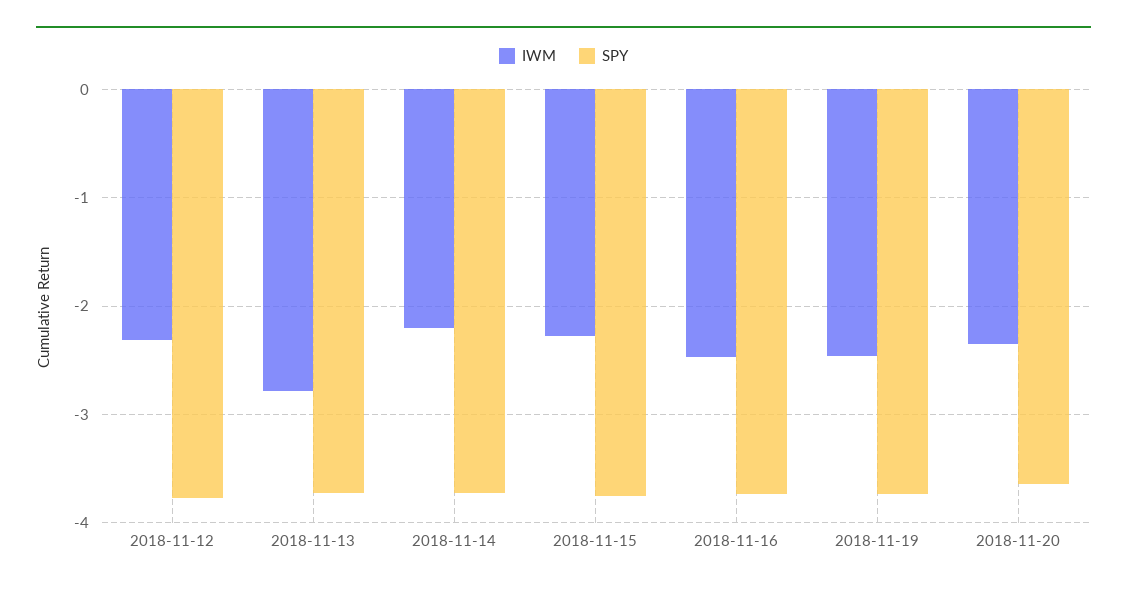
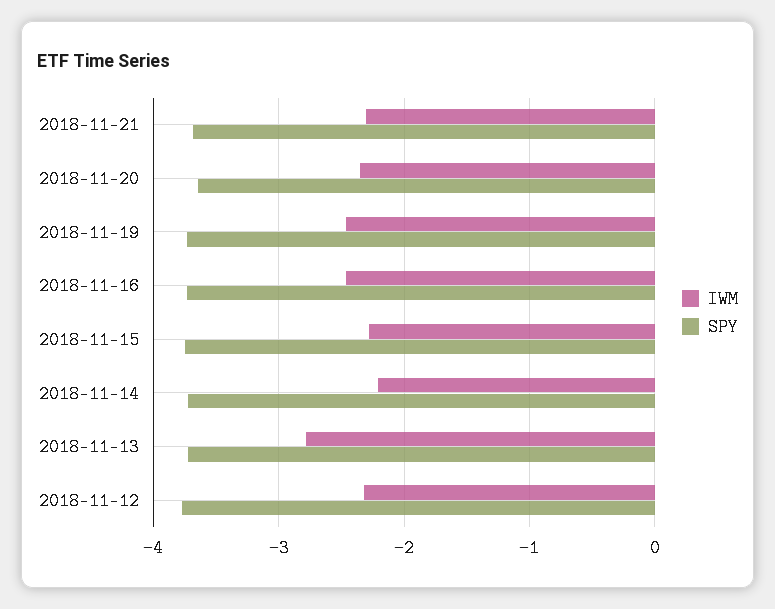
IWM, 2018-11-21: none -> -2.3
SPY, 2018-11-21: none -> -3.7

